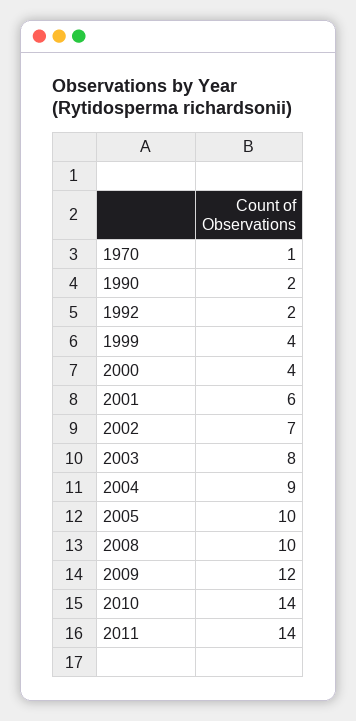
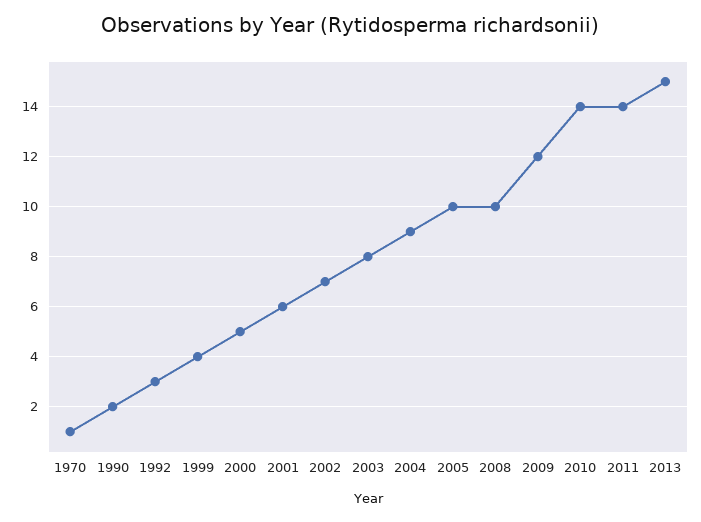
1992: 2 -> 3
2000: 4 -> 5
2013: none -> 15

